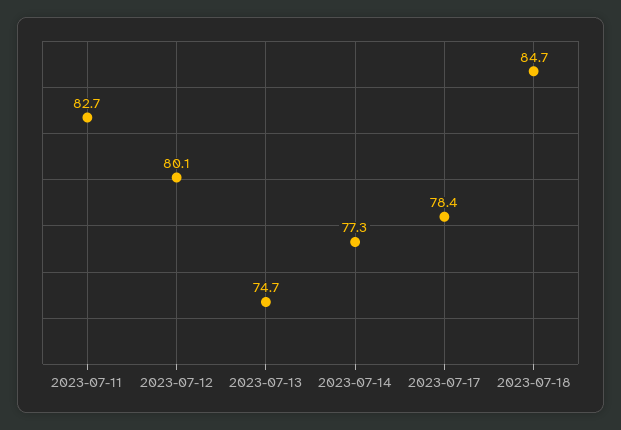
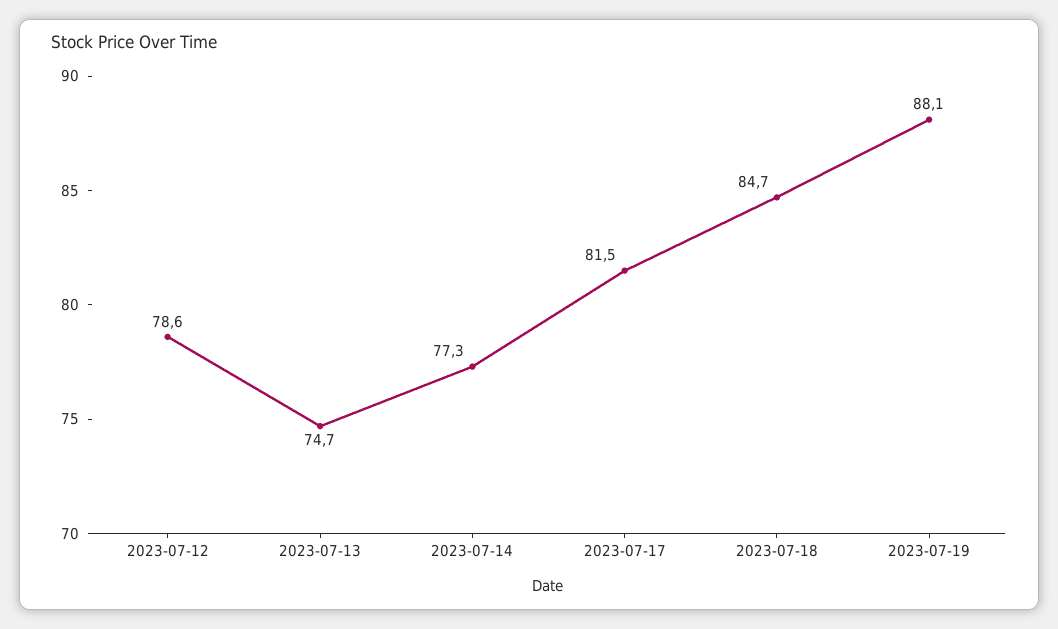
2023-07-11: 82.7 -> none
2023-07-12: 80.1 -> 78.6
2023-07-17: 78.4 -> 81.5
2023-07-19: none -> 88.1

